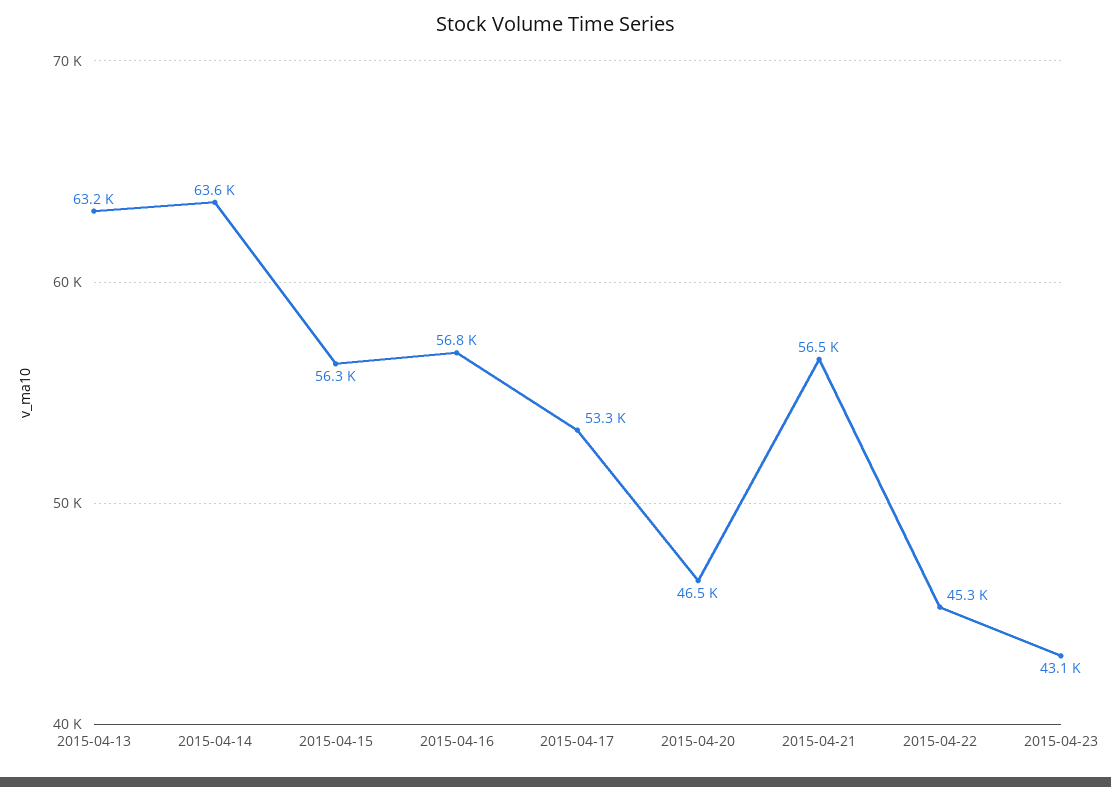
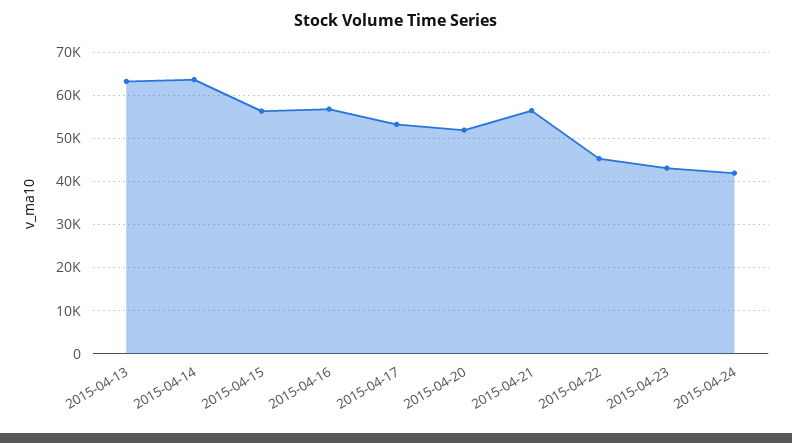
2015-04-20: 46500 -> 52000
2015-04-24: none -> 42000

